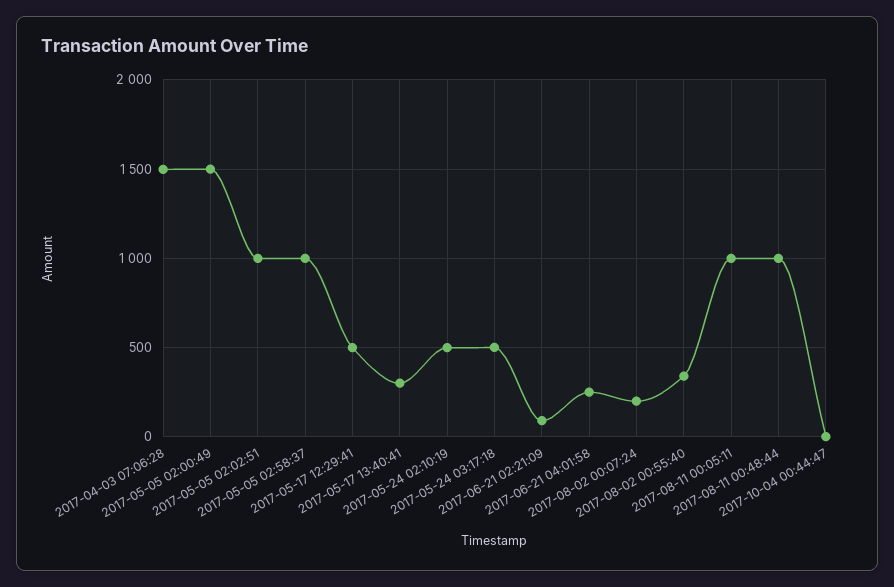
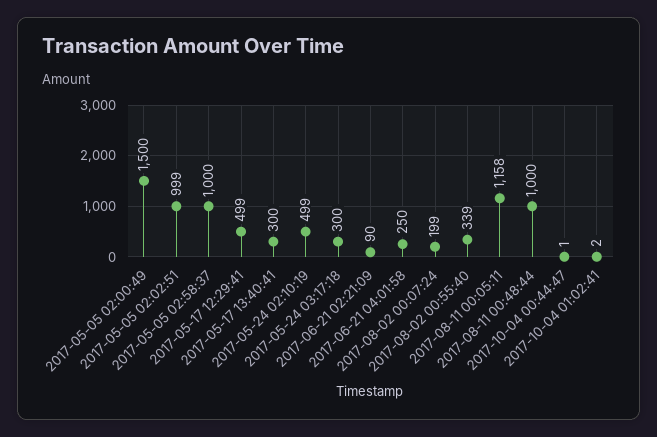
2017-04-03 07:06:28: 1500 -> none
2017-05-24 03:17:18: 500 -> 300
2017-08-11 00:05:11: 1000 -> 1158
2017-10-04 01:02:41: none -> 2

